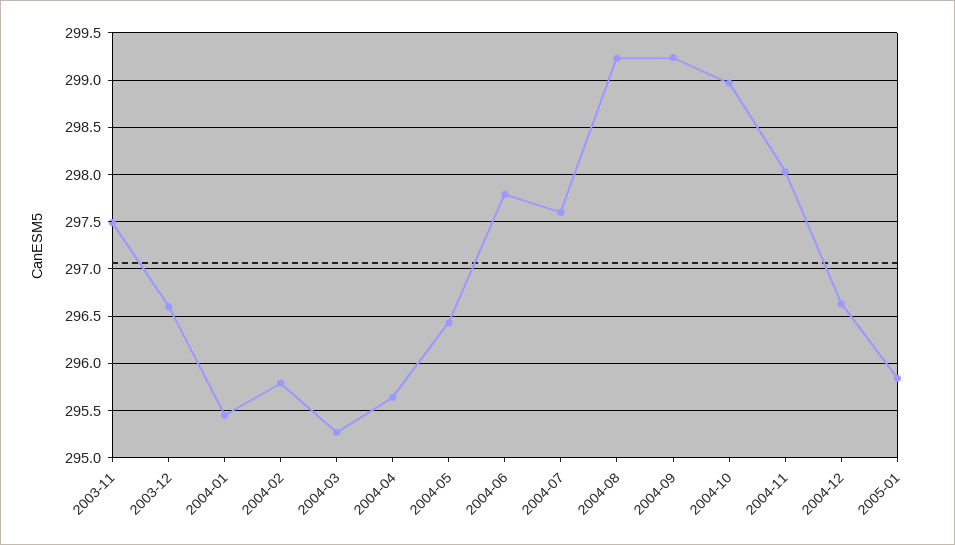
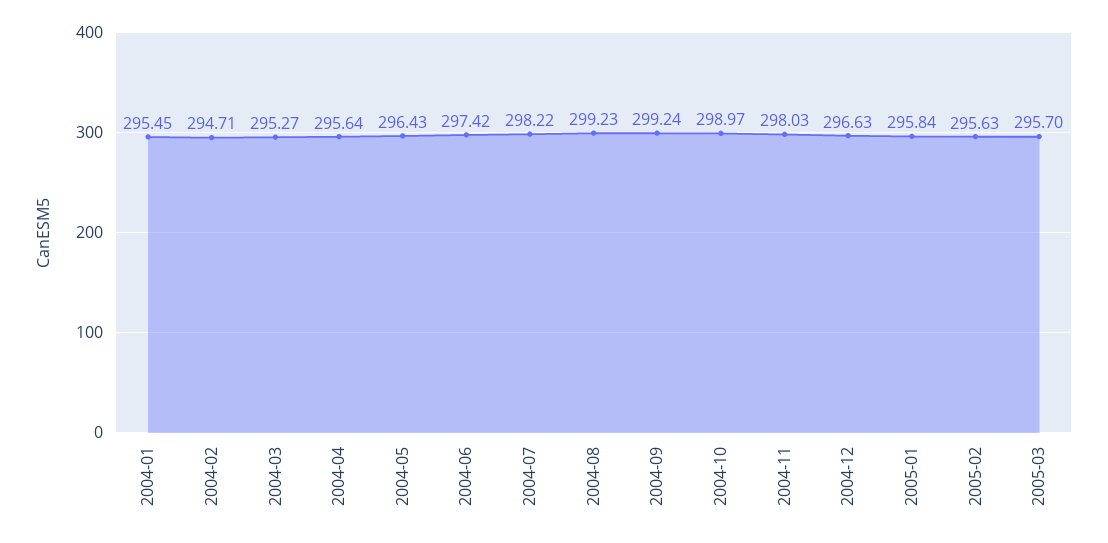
2003-11: 297.5 -> none
2003-12: 296.6 -> none
2004-02: 295.8 -> 294.71
2004-06: 297.8 -> 297.42
2004-07: 297.6 -> 298.22
2005-02: none -> 295.63
2005-03: none -> 295.7

